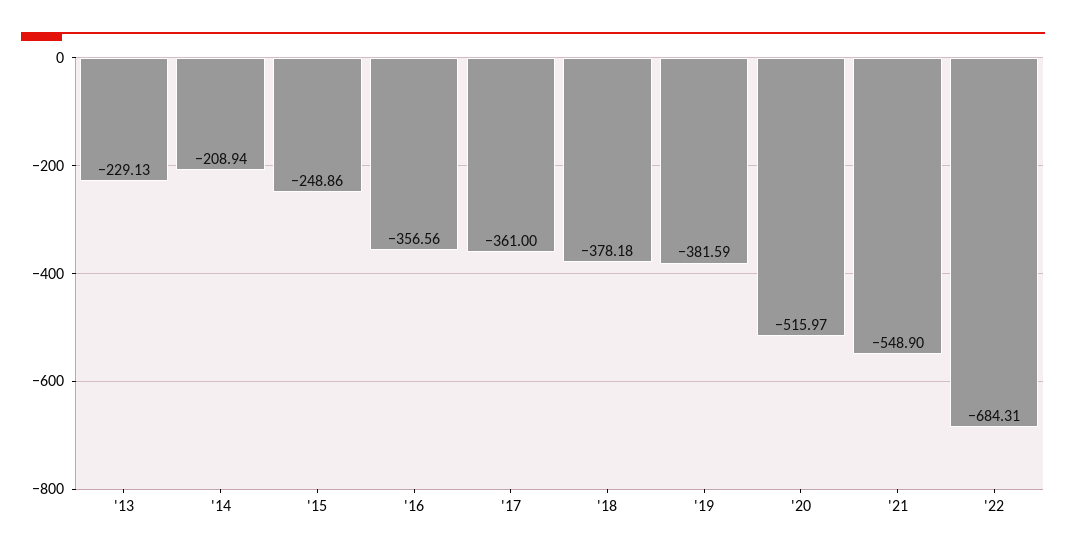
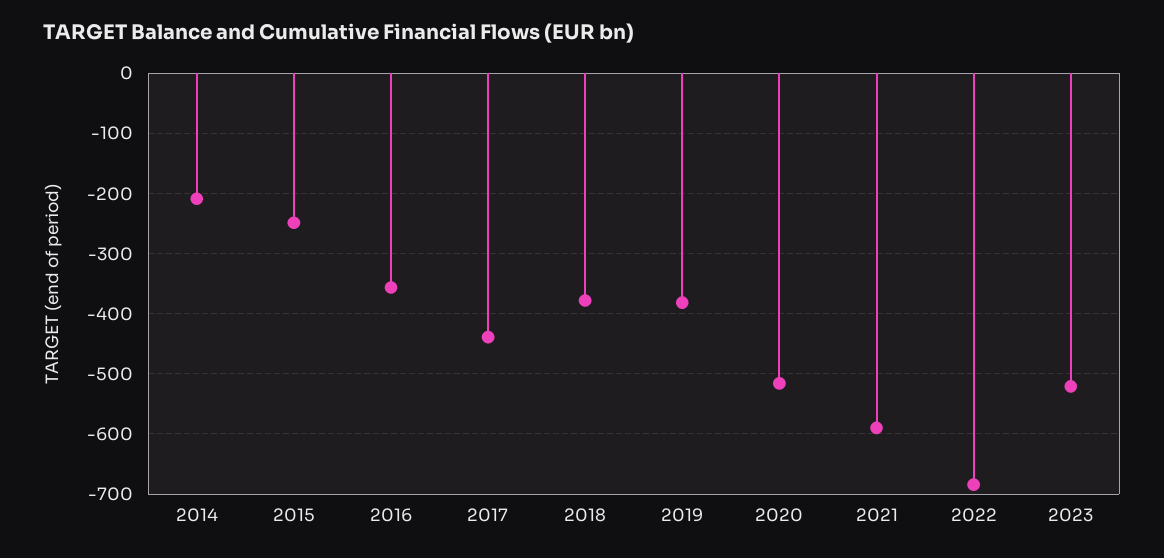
'13: -229.13 -> none
'17: -361 -> -440
'21: -548.9 -> -590
2023: none -> -520

